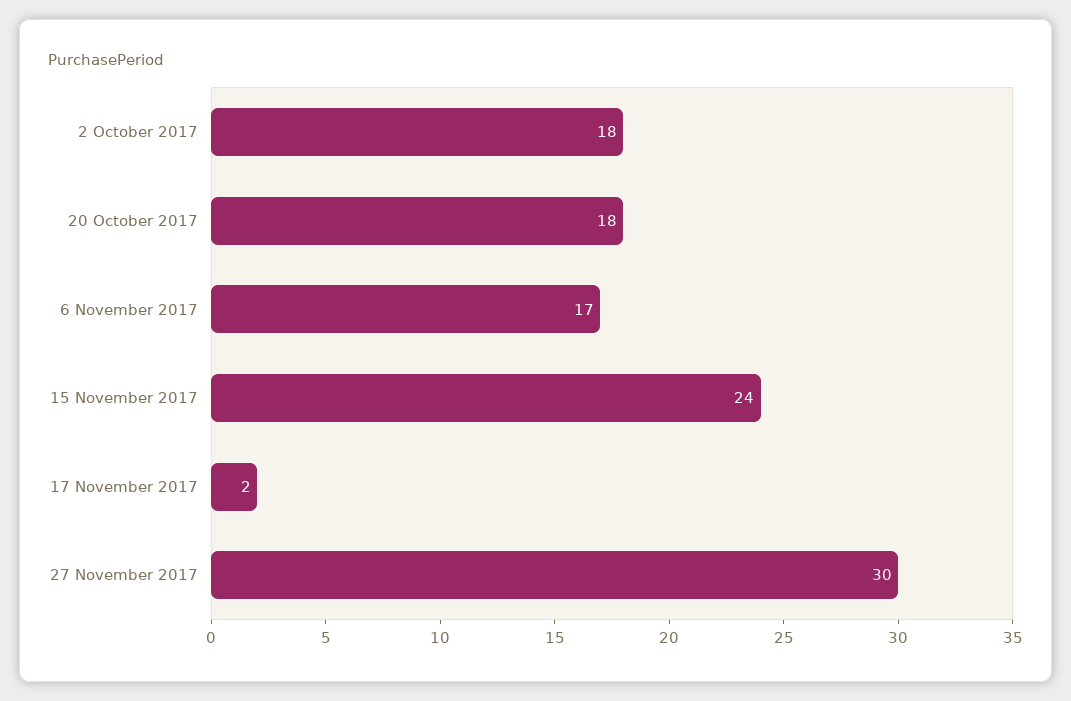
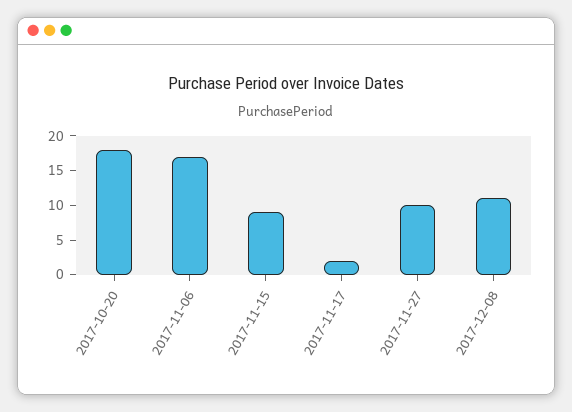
2 October 2017: 18 -> none
15 November 2017: 24 -> 10
27 November 2017: 30 -> 10
2017-12-08: none -> 10

